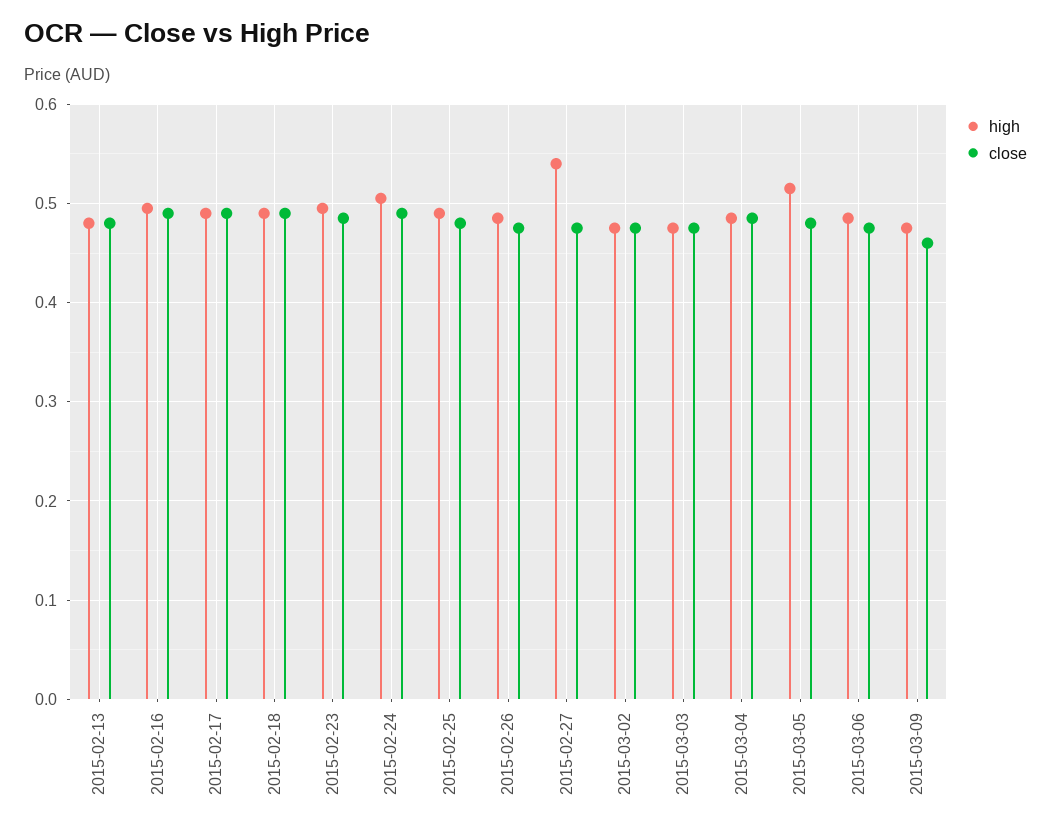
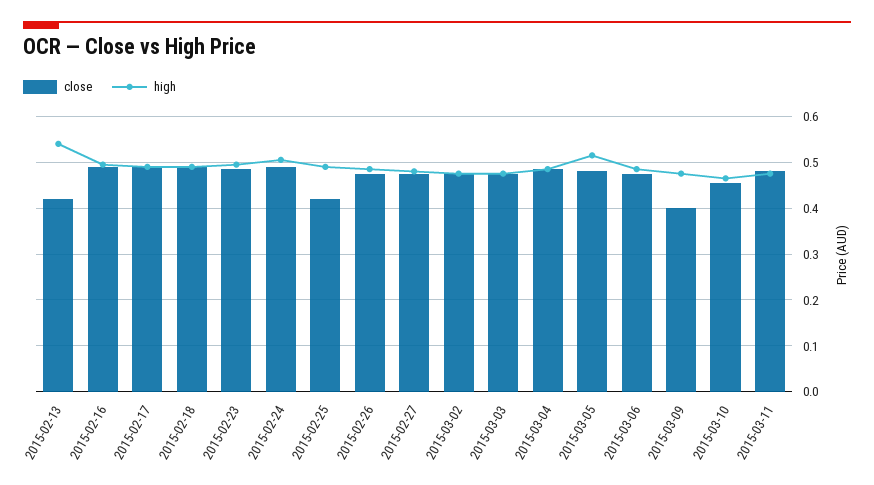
high, 2015-02-13: 0.48 -> 0.54
close, 2015-02-13: 0.48 -> 0.42
close, 2015-02-25: 0.48 -> 0.42
high, 2015-02-27: 0.54 -> 0.48
close, 2015-03-09: 0.46 -> 0.4
close, 2015-03-10: none -> 0.46
high, 2015-03-10: none -> 0.46
close, 2015-03-11: none -> 0.48
high, 2015-03-11: none -> 0.48

